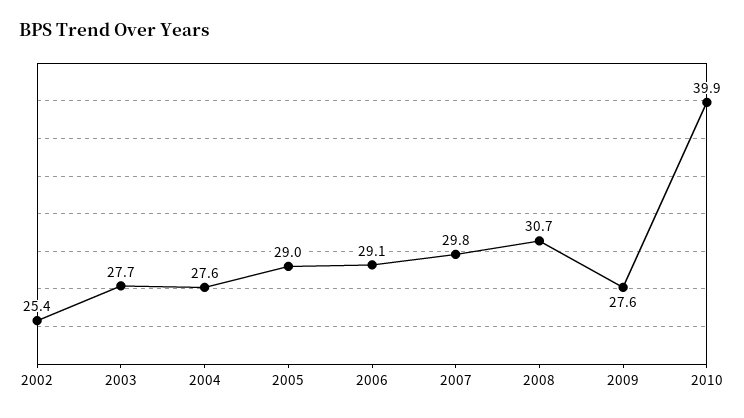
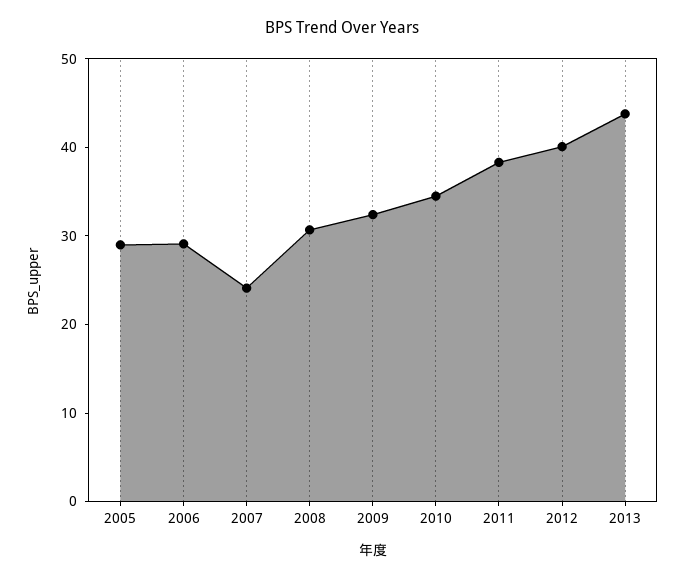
2002: 25.4 -> none
2003: 27.7 -> none
2004: 27.6 -> none
2007: 29.8 -> 24
2009: 27.6 -> 32
2010: 39.9 -> 34
2011: none -> 38
2012: none -> 40
2013: none -> 44

